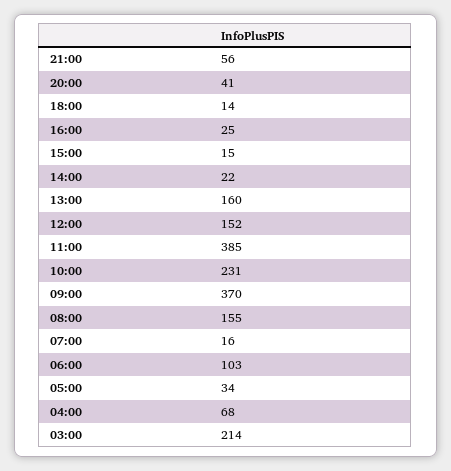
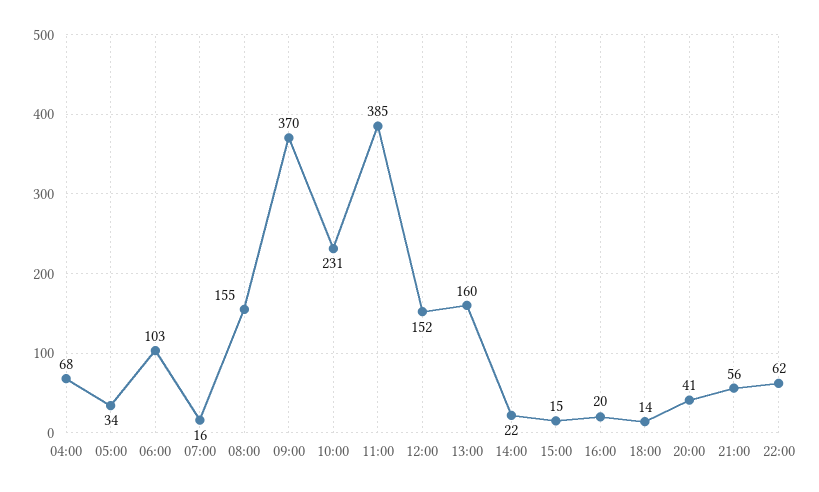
16:00: 25 -> 20
03:00: 214 -> none
22:00: none -> 62

